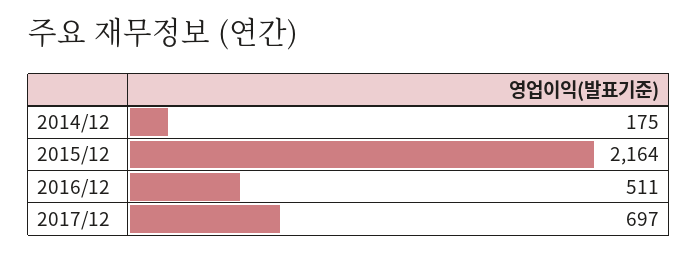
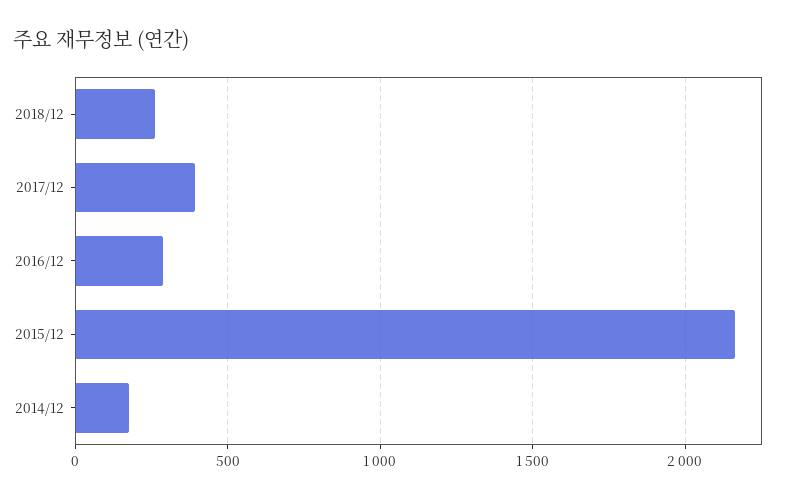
2016/12: 511 -> 300
2017/12: 697 -> 400
2018/12: none -> 250

